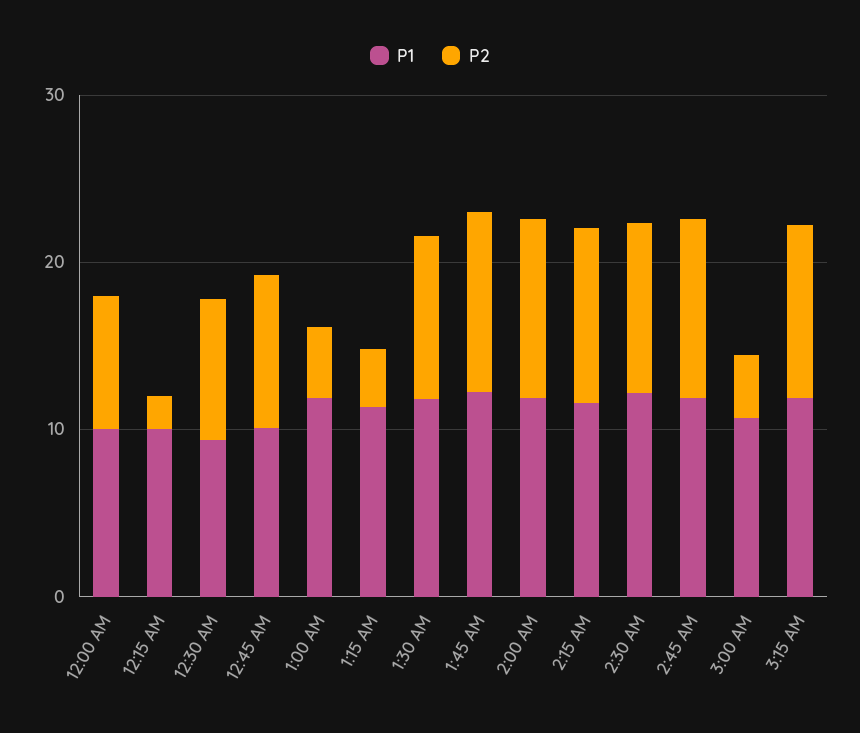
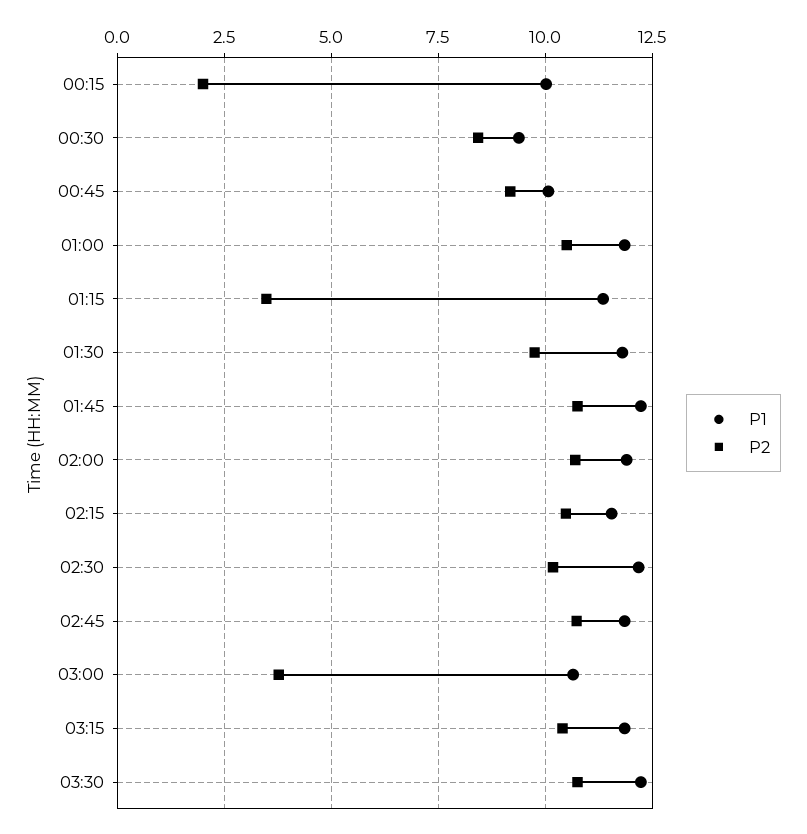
P1, 12:00 AM: 10 -> none
P2, 12:00 AM: 8 -> none
P2, 1:00 AM: 4 -> 10.5
P1, 03:30: none -> 12.25
P2, 03:30: none -> 10.75

